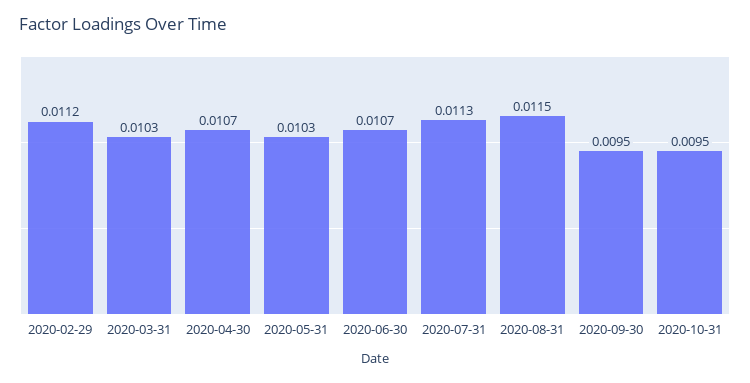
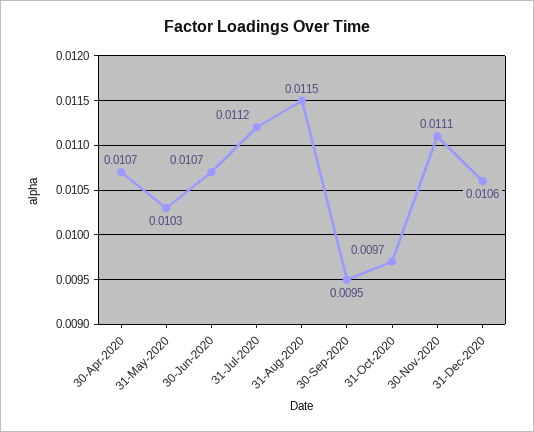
2020-02-29: 0.0112 -> none
2020-03-31: 0.0103 -> none
2020-07-31: 0.0113 -> 0.0112
2020-10-31: 0.0095 -> 0.0097
30-Nov-2020: none -> 0.0111
31-Dec-2020: none -> 0.0106

